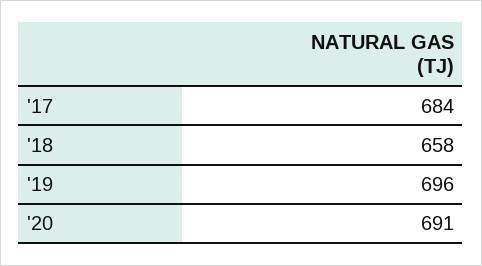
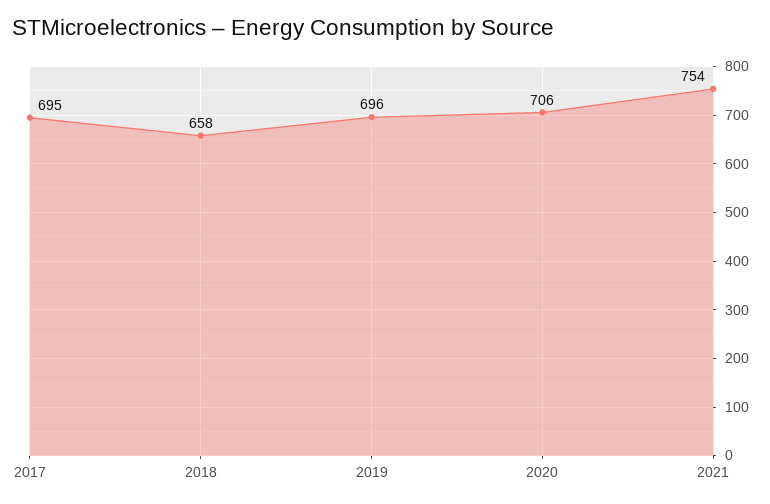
'17: 684 -> 695
'20: 691 -> 706
2021: none -> 754

